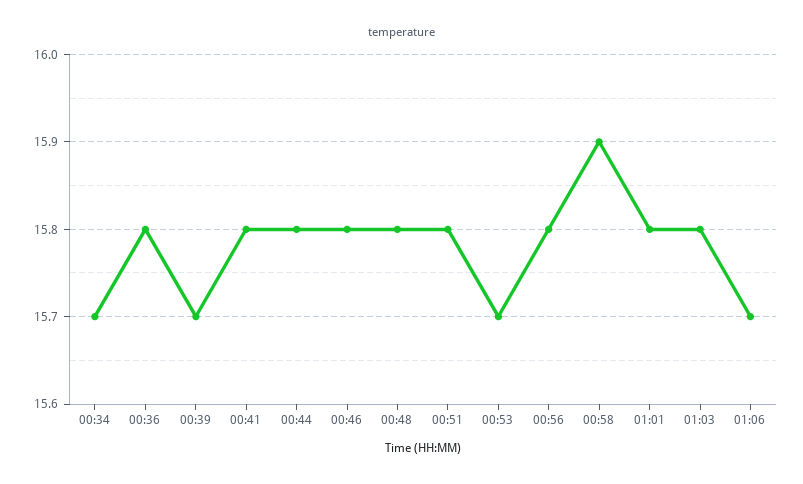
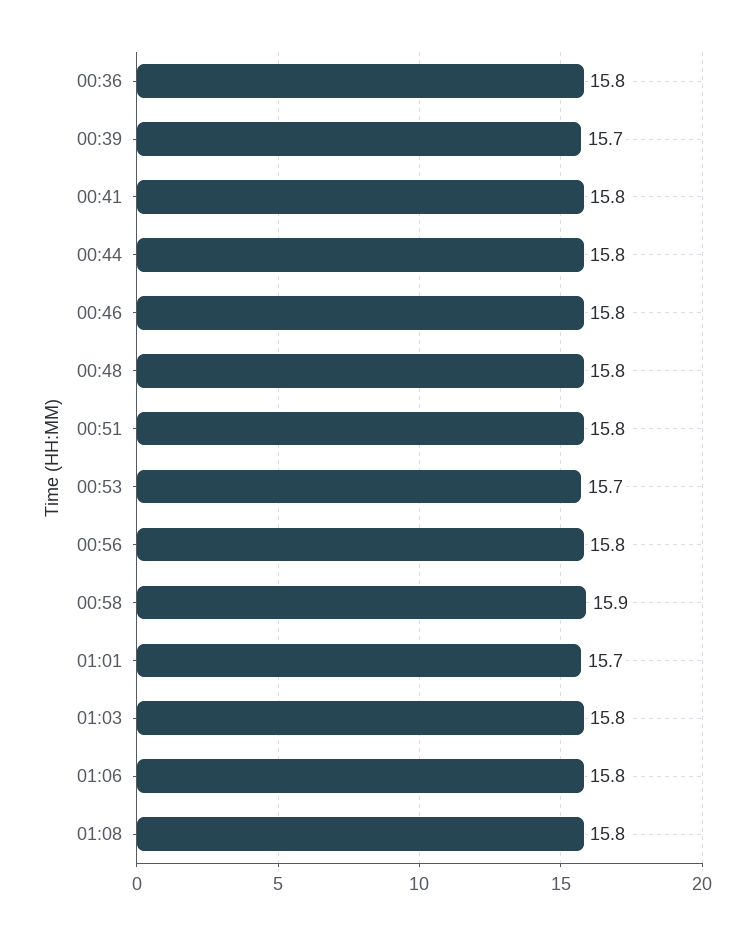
00:34: 15.7 -> none
01:01: 15.8 -> 15.7
01:06: 15.7 -> 15.8
01:08: none -> 15.8

